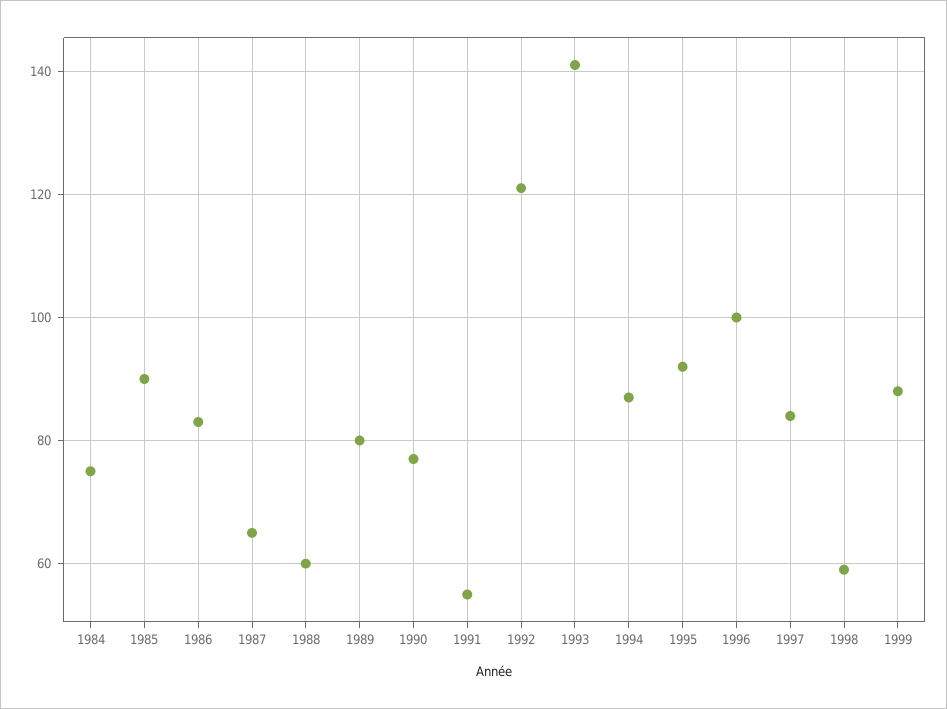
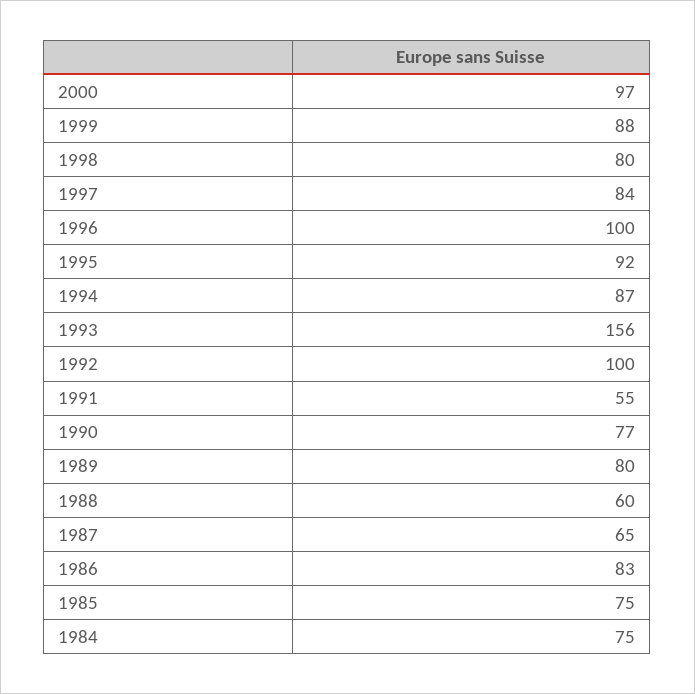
1985: 90 -> 75
1992: 120 -> 100
1993: 140 -> 156
1998: 60 -> 80
2000: none -> 97

